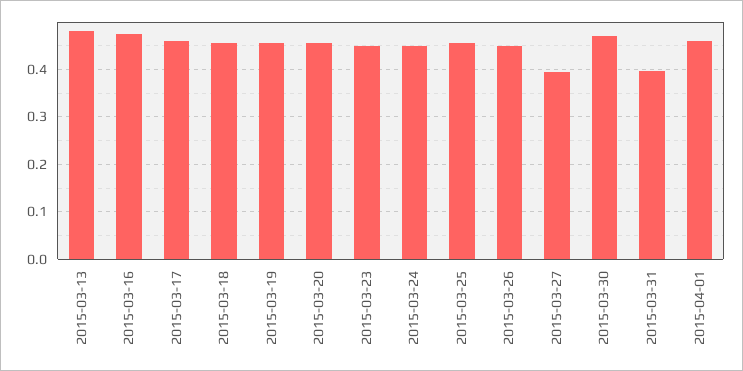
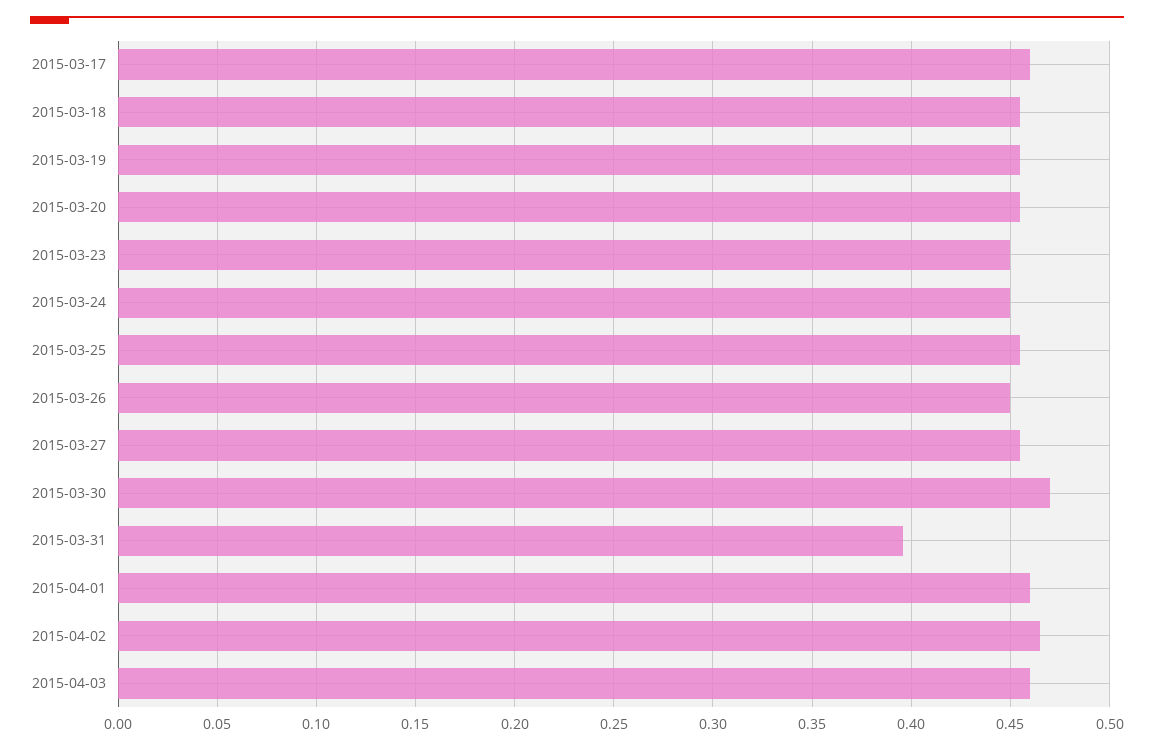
2015-03-13: 0.48 -> none
2015-03-16: 0.48 -> none
2015-03-27: 0.4 -> 0.455
2015-04-02: none -> 0.465
2015-04-03: none -> 0.46

